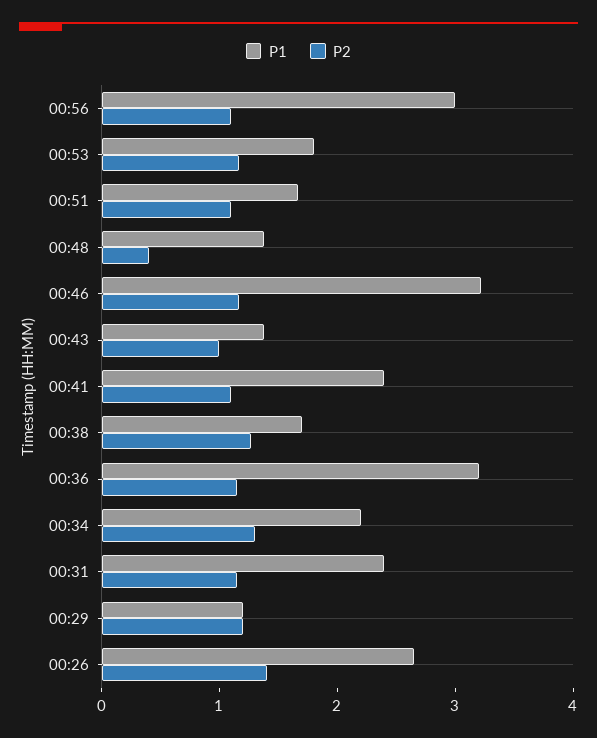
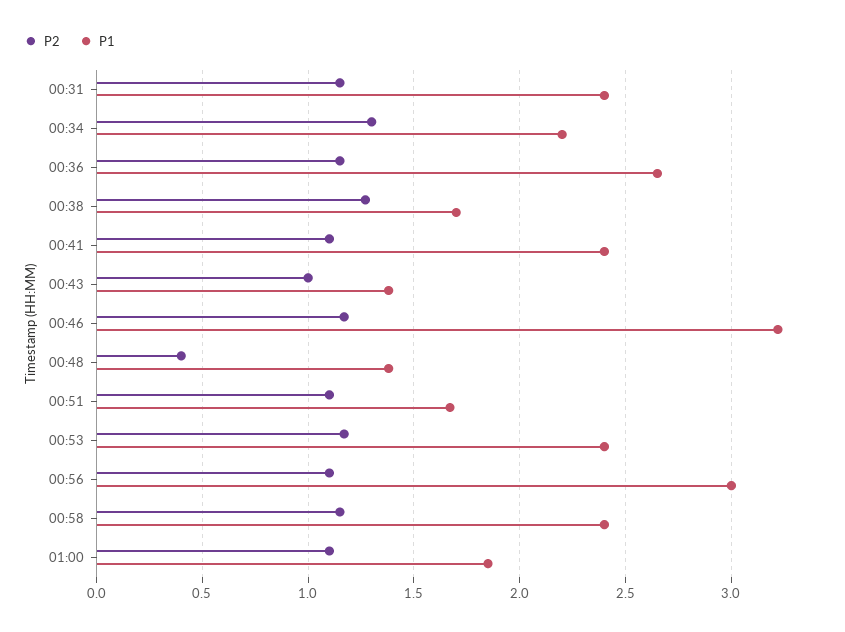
P1, 00:53: 1.8 -> 2.4
P1, 00:36: 3.2 -> 2.65
P1, 00:29: 1.2 -> none
P2, 00:29: 1.2 -> none
P1, 00:26: 2.6 -> none
P2, 00:26: 1.4 -> none
P2, 00:58: none -> 1.15
P1, 00:58: none -> 2.4
P2, 01:00: none -> 1.1
P1, 01:00: none -> 1.85

